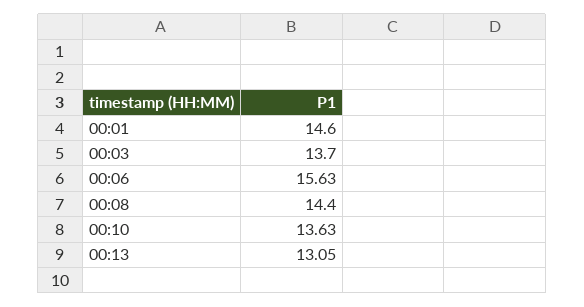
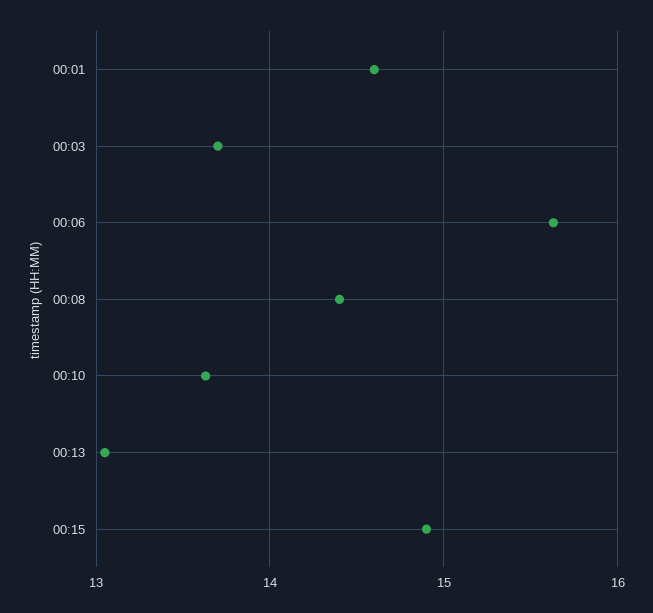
00:15: none -> 14.9

